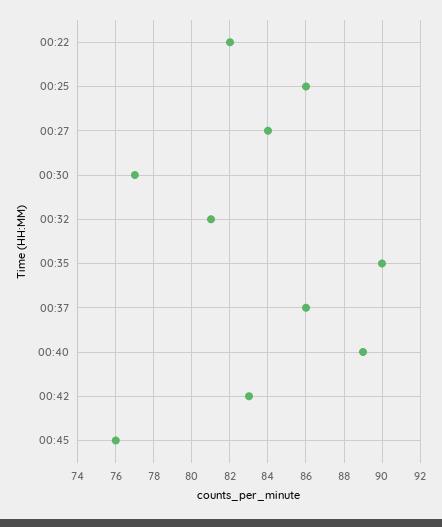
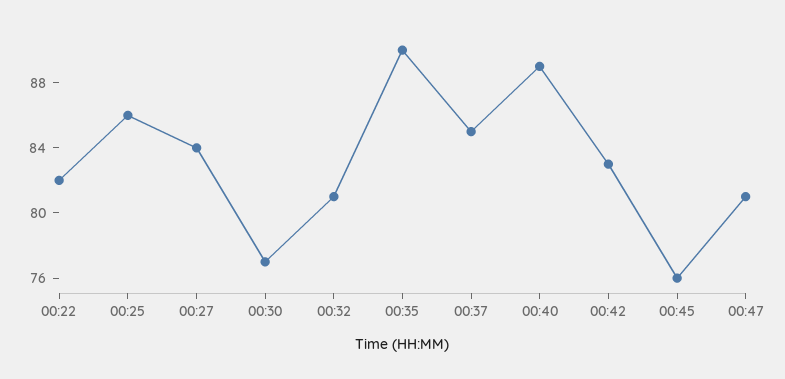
00:37: 86 -> 85
00:47: none -> 81

